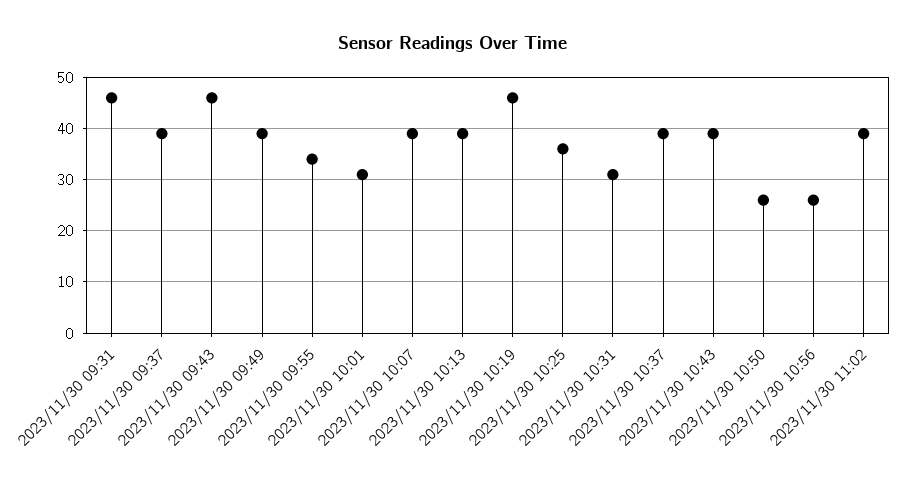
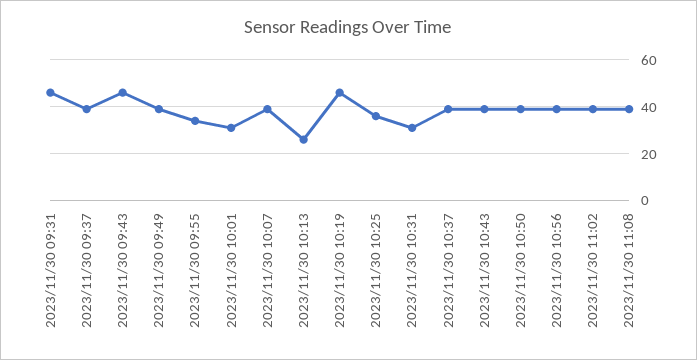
2023/11/30 10:13: 40 -> 25
2023/11/30 10:50: 25 -> 40
2023/11/30 10:56: 25 -> 40
2023/11/30 11:08: none -> 40

